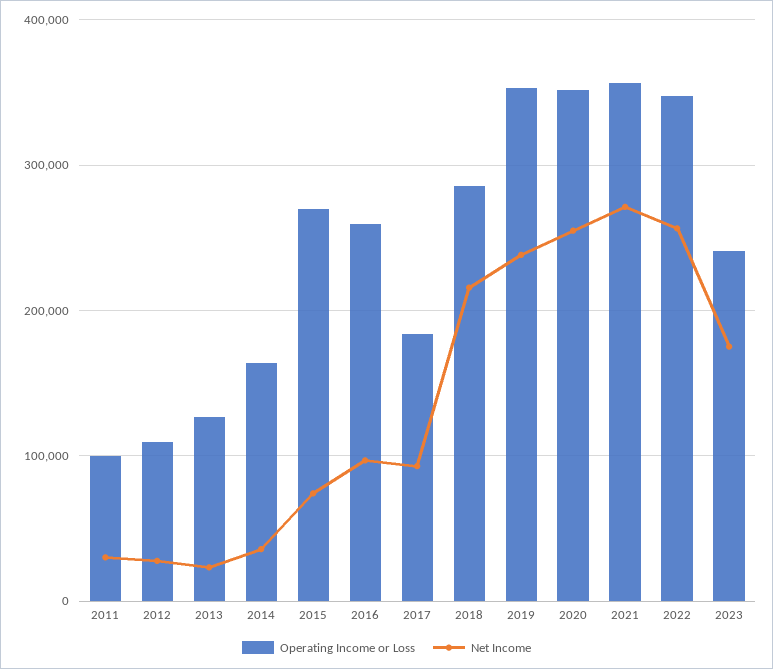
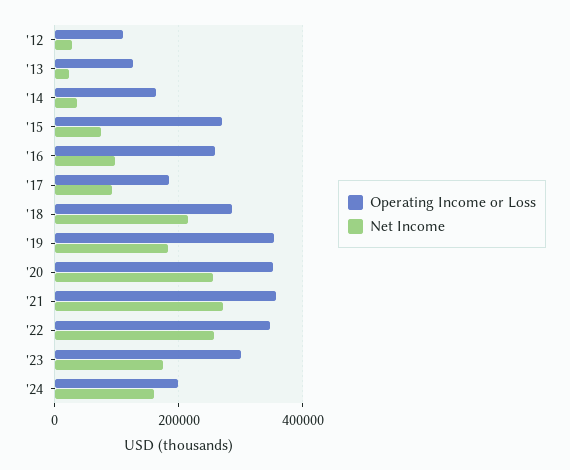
Operating Income or Loss, 2011: 100000 -> none
Net Income, 2011: 30000 -> none
Net Income, 2019: 240000 -> 180000
Operating Income or Loss, 2023: 240000 -> 300000
Operating Income or Loss, '24: none -> 200000
Net Income, '24: none -> 160000

